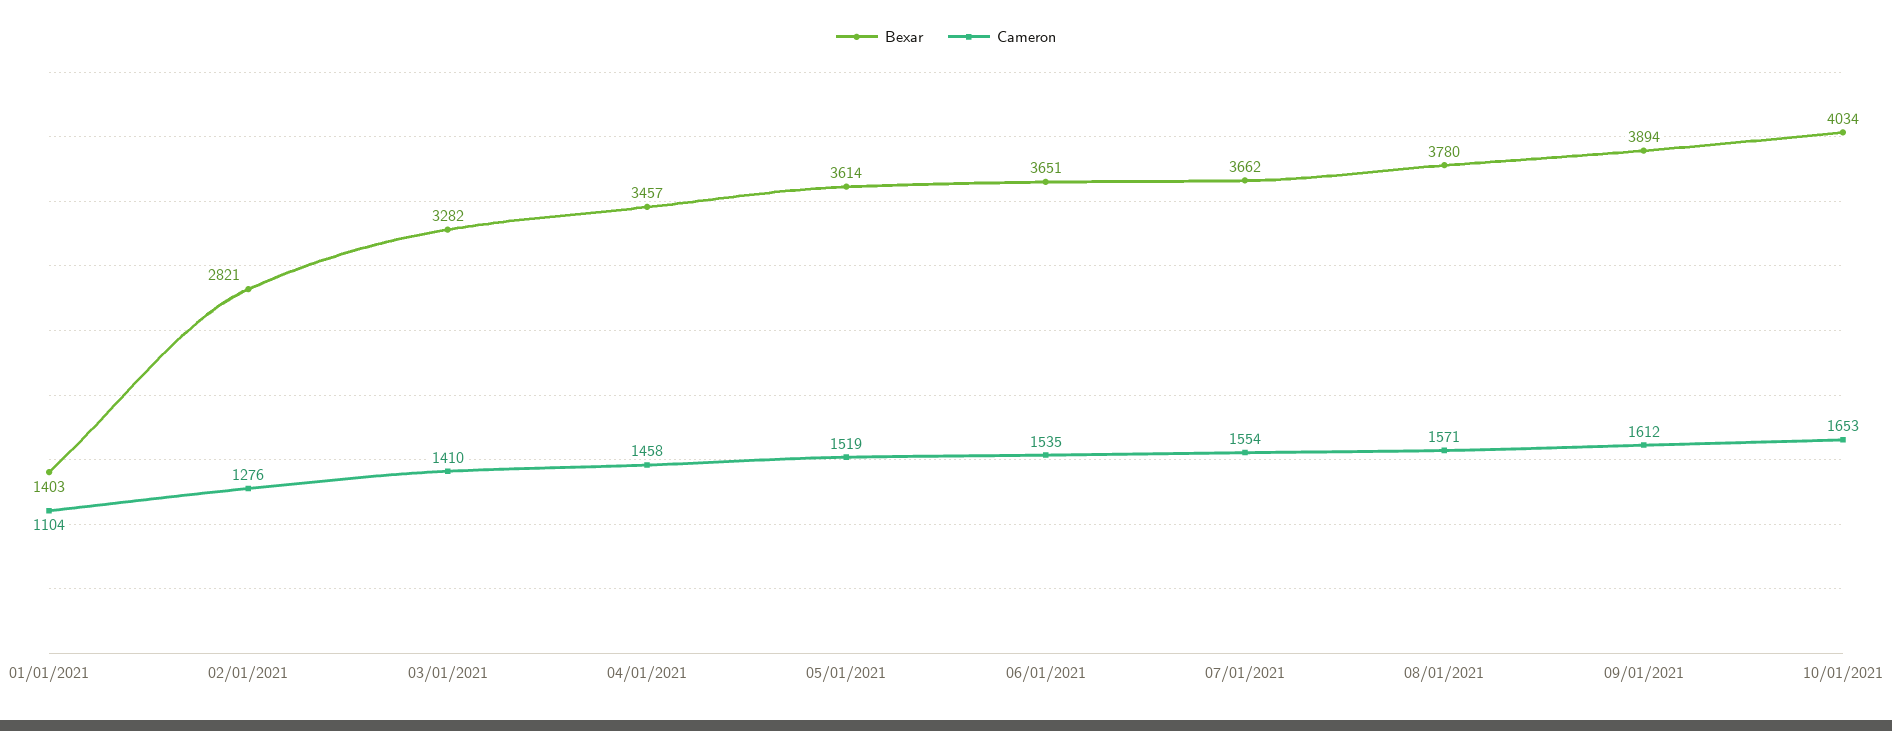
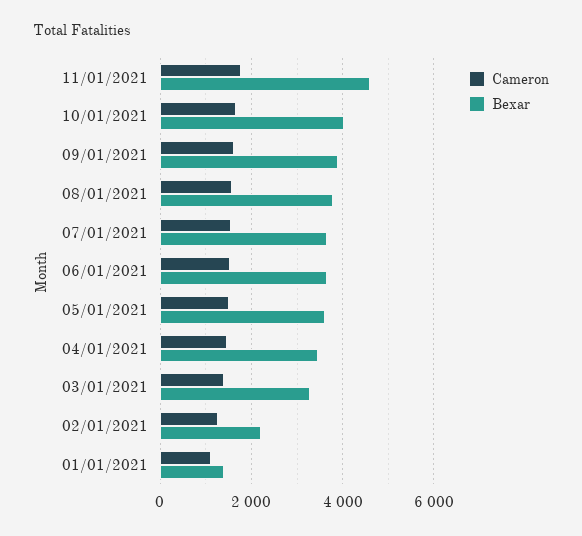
Bexar, 02/01/2021: 2821 -> 2200
Cameron, 11/01/2021: none -> 1800
Bexar, 11/01/2021: none -> 4600

